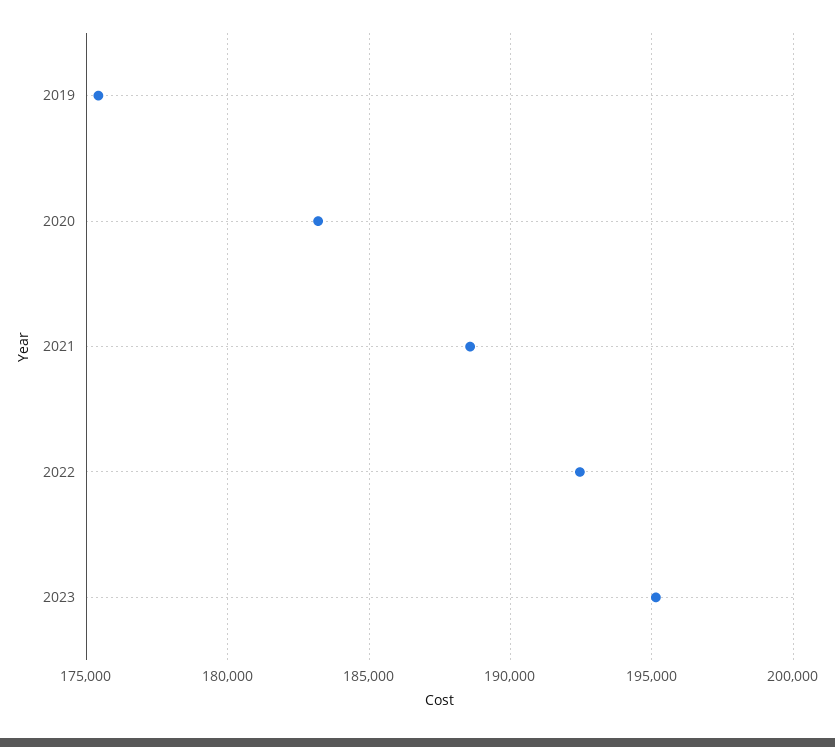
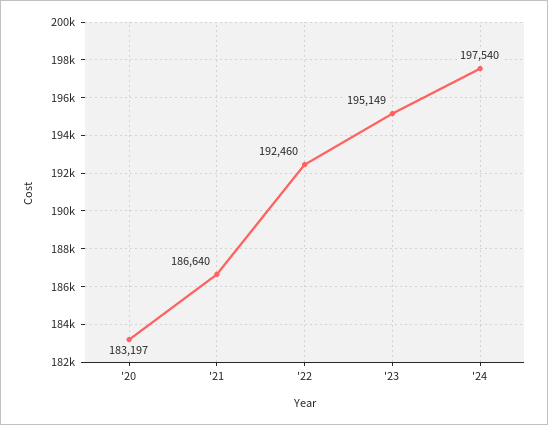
2019: 175500 -> none
2021: 188500 -> 186640
'24: none -> 197540

